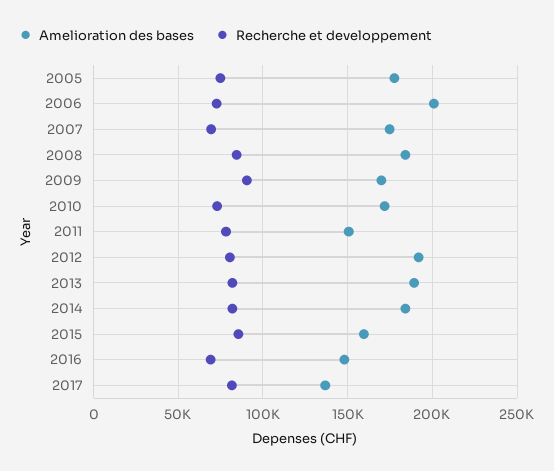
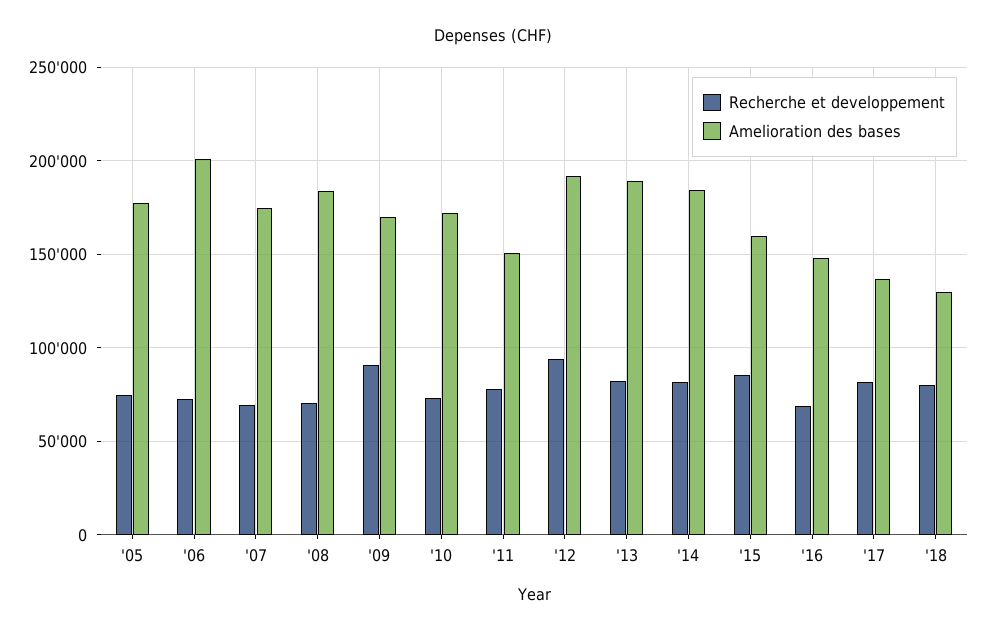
Recherche et developpement, 2008: 85000 -> 70000
Recherche et developpement, 2012: 80000 -> 95000
Recherche et developpement, '18: none -> 80000
Amelioration des bases, '18: none -> 130000

